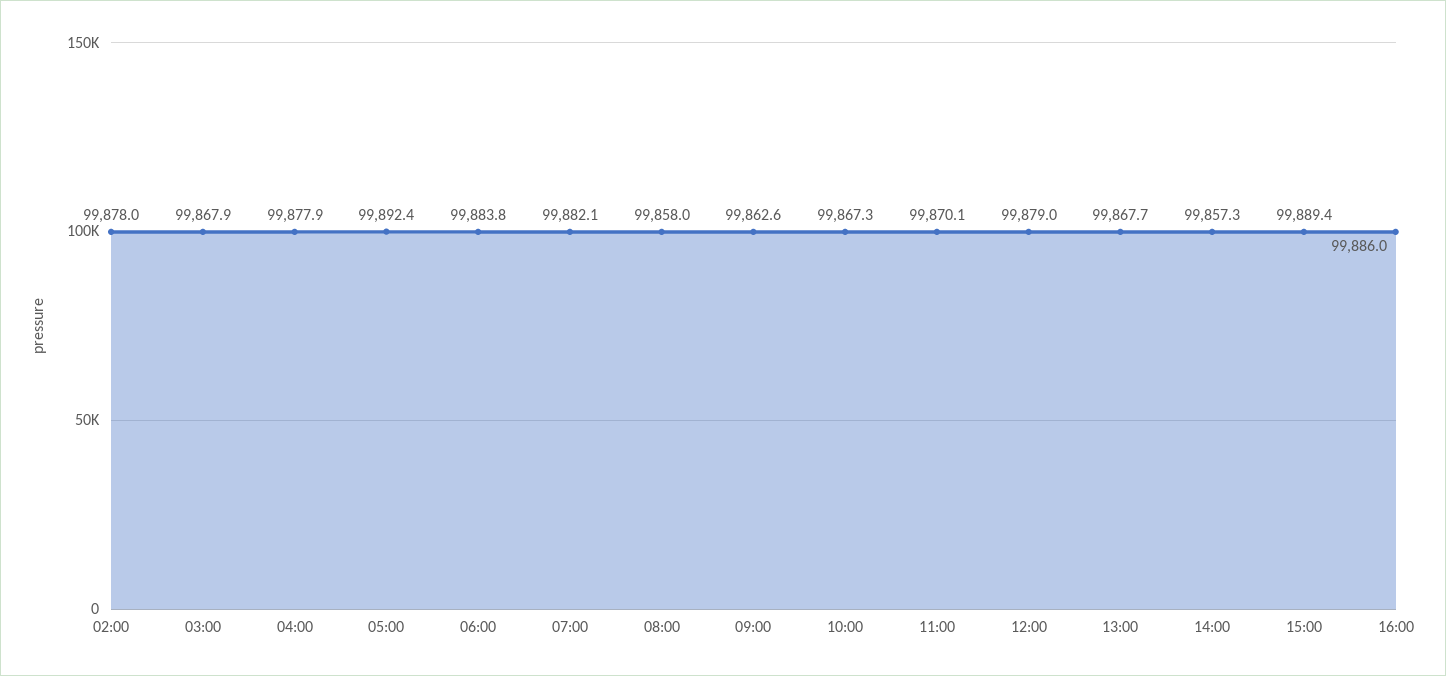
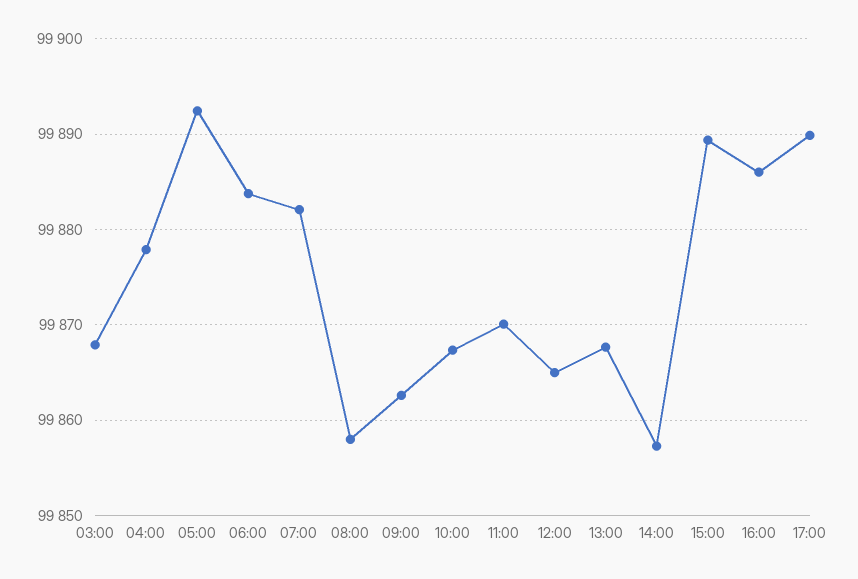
02:00: 99878 -> none
12:00: 99879 -> 99865
17:00: none -> 99890

